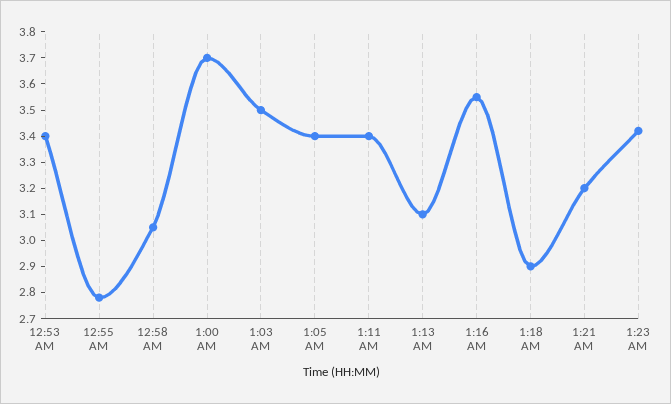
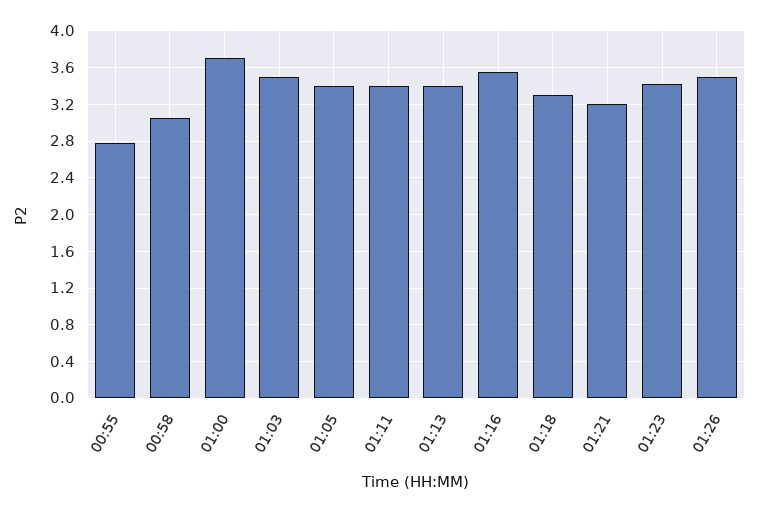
12:53 AM: 3.4 -> none
1:13 AM: 3.1 -> 3.4
1:18 AM: 2.9 -> 3.3
01:26: none -> 3.5

